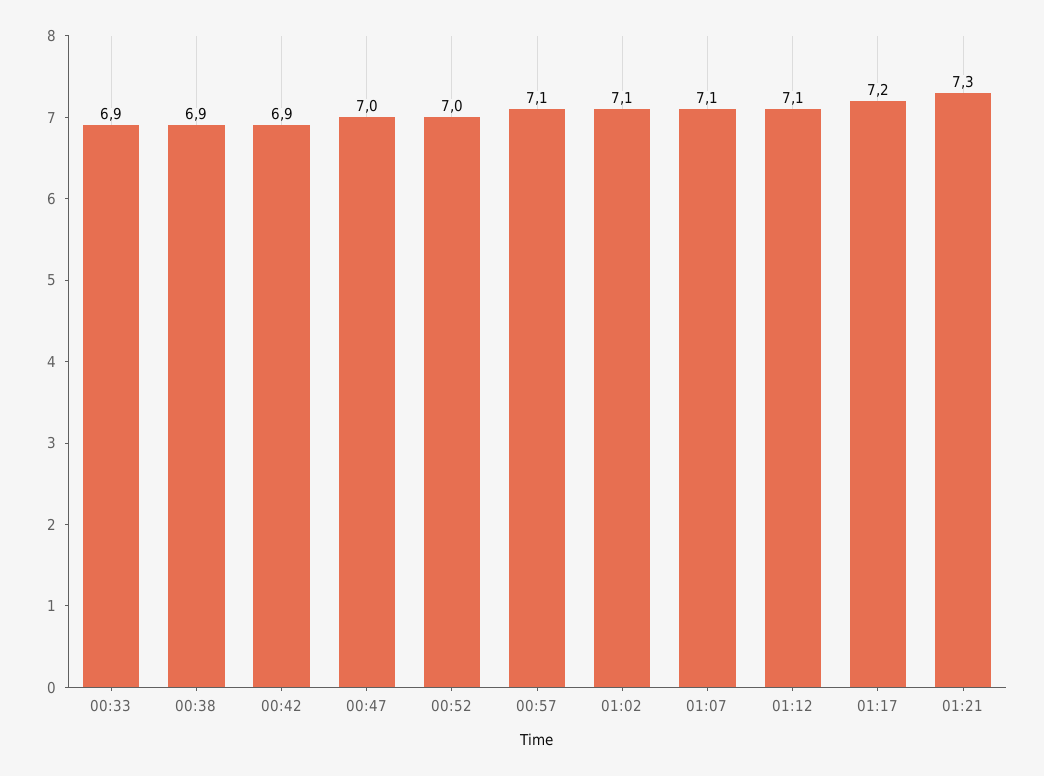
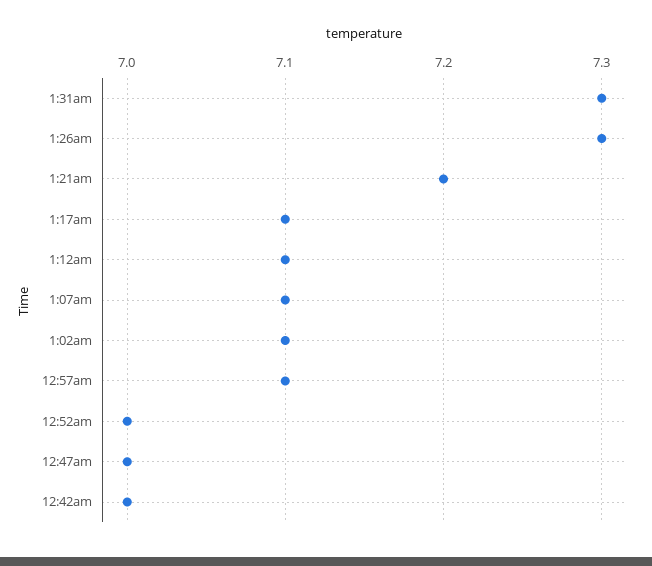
00:33: 6.9 -> none
00:38: 6.9 -> none
00:42: 6.9 -> 7
01:17: 7.2 -> 7.1
01:21: 7.3 -> 7.2
1:31am: none -> 7.3
1:26am: none -> 7.3

